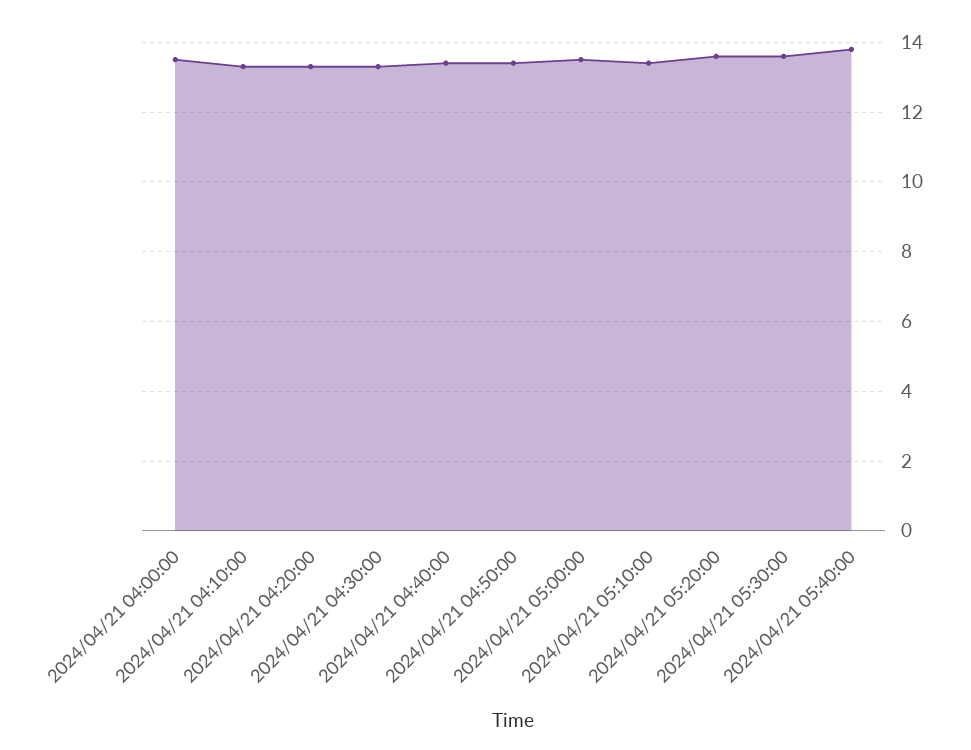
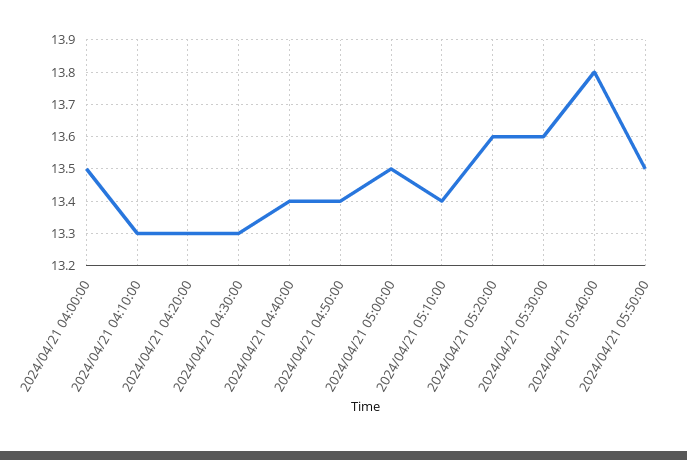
2024/04/21 05:50:00: none -> 13.5

